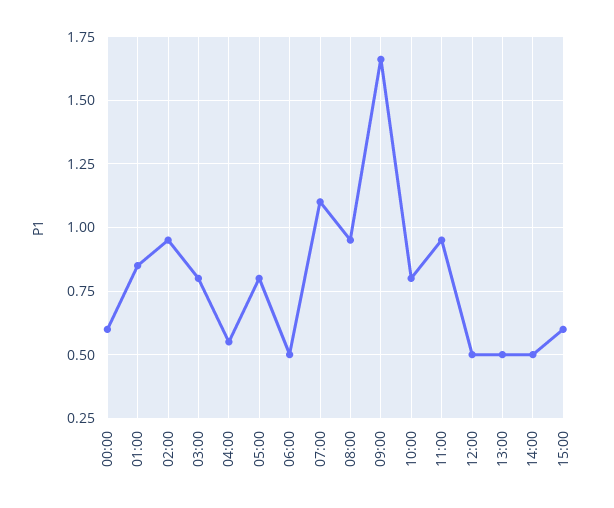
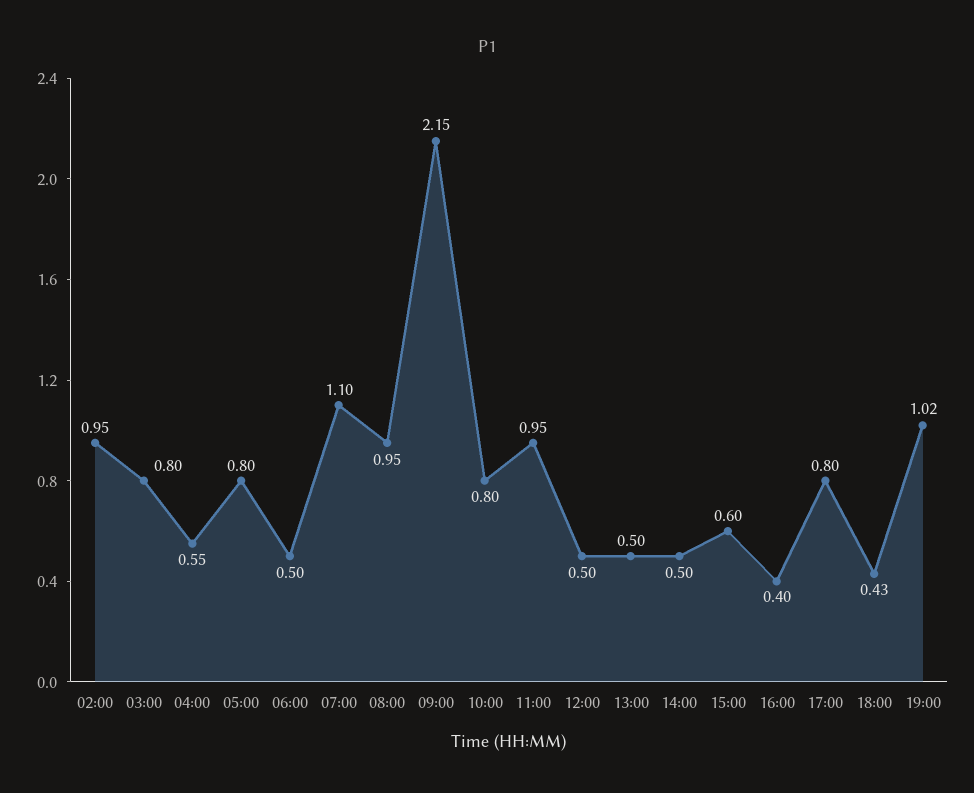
00:00: 0.6 -> none
01:00: 0.85 -> none
09:00: 1.65 -> 2.15
16:00: none -> 0.4
17:00: none -> 0.8
18:00: none -> 0.43
19:00: none -> 1.02

